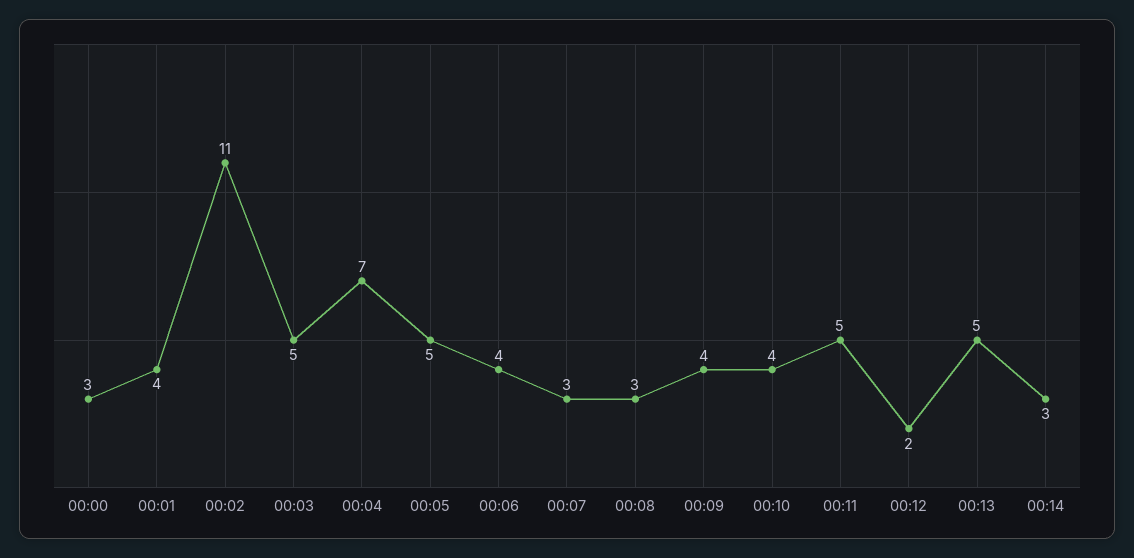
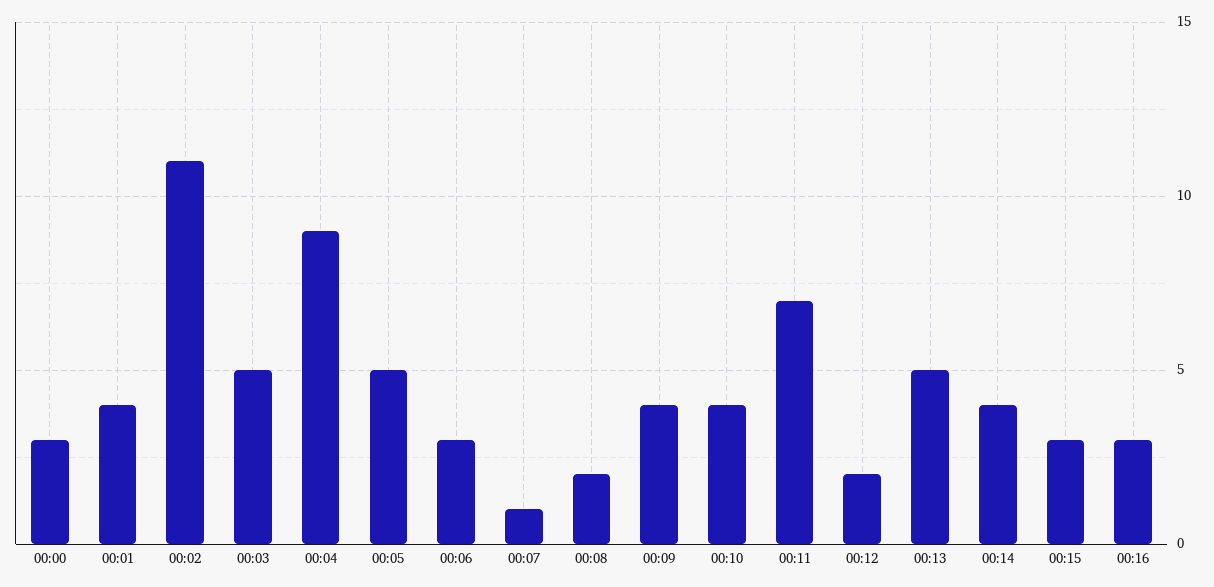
00:04: 7 -> 9
00:06: 4 -> 3
00:07: 3 -> 1
00:08: 3 -> 2
00:11: 5 -> 7
00:14: 3 -> 4
00:15: none -> 3
00:16: none -> 3

